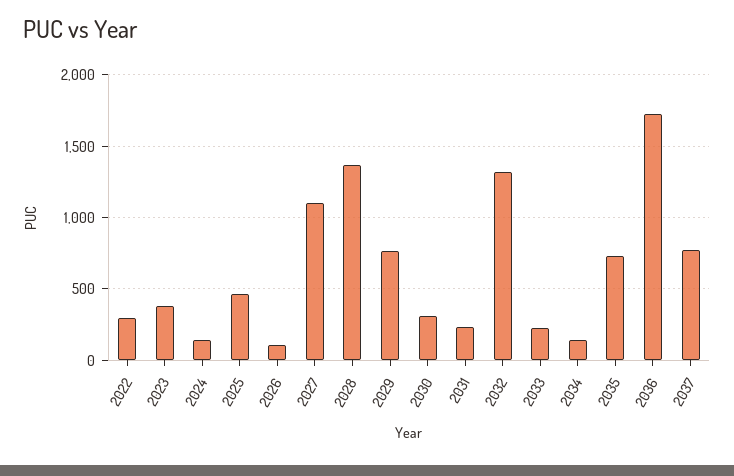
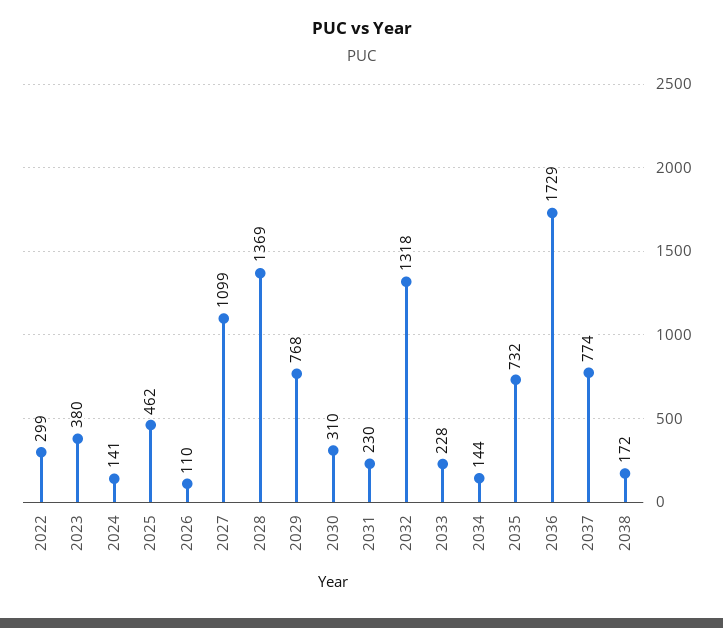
2038: none -> 172

